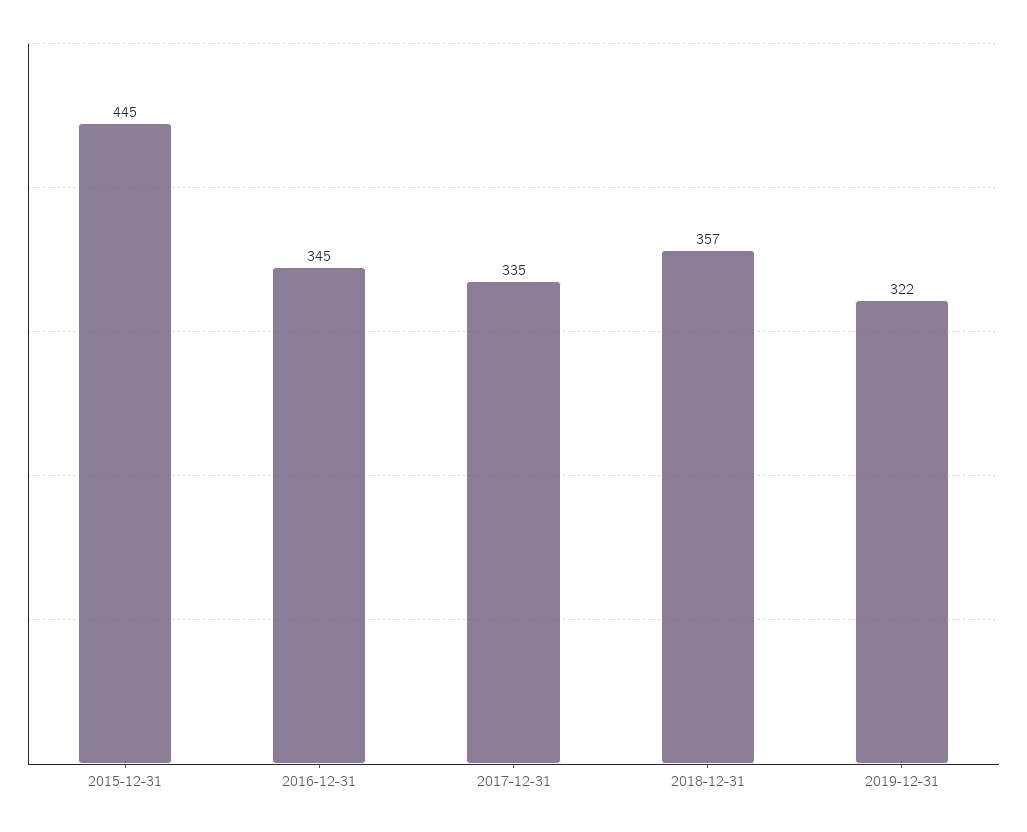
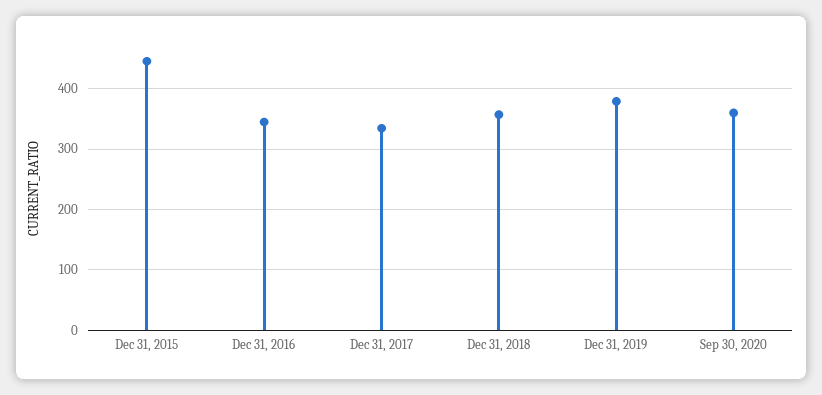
2019-12-31: 322 -> 380
Sep 30, 2020: none -> 360

